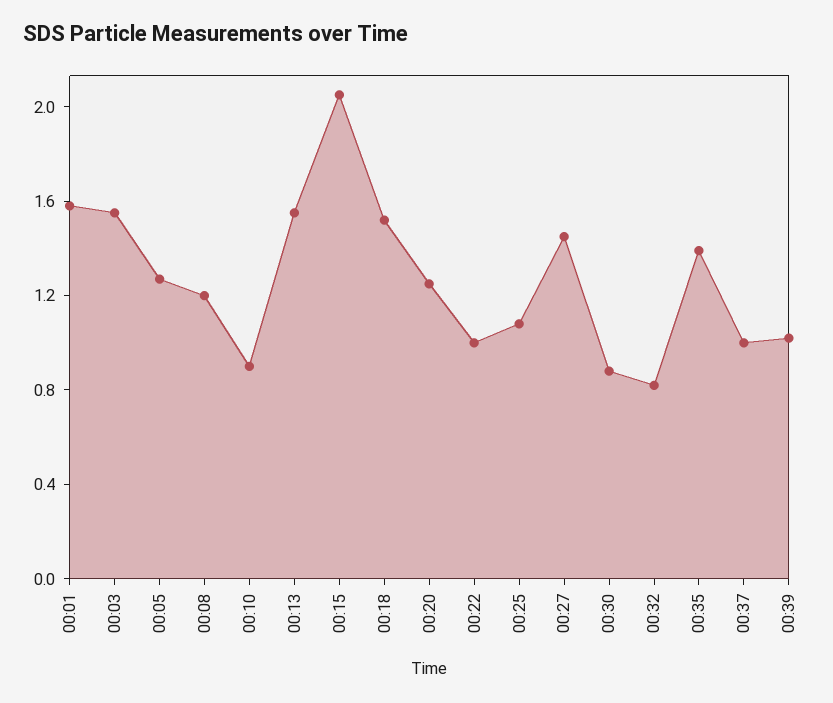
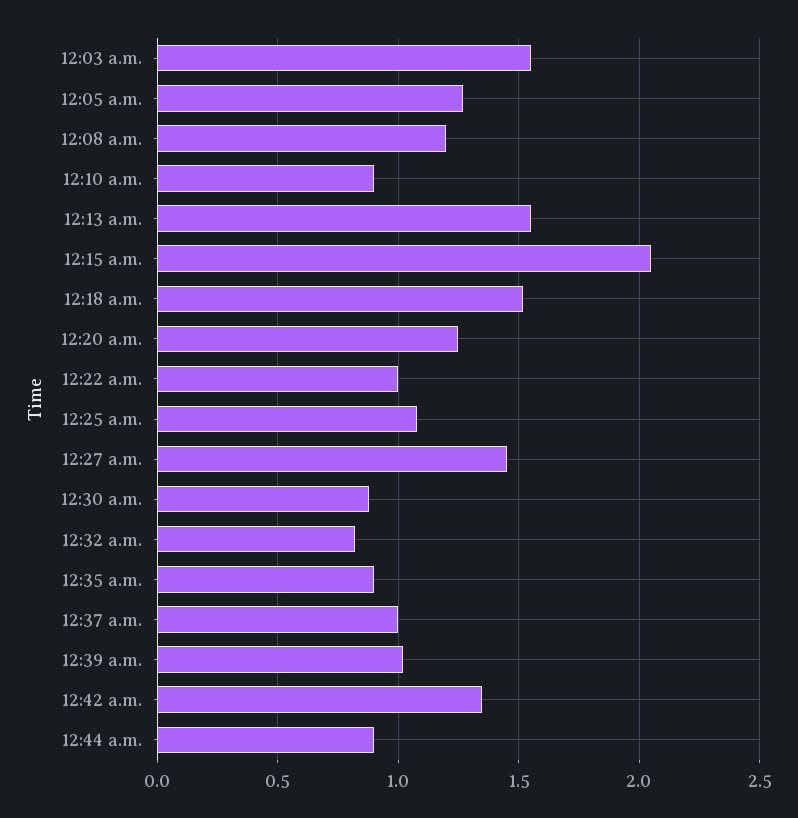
00:01: 1.6 -> none
00:35: 1.4 -> 0.9
12:42 a.m.: none -> 1.35
12:44 a.m.: none -> 0.9

